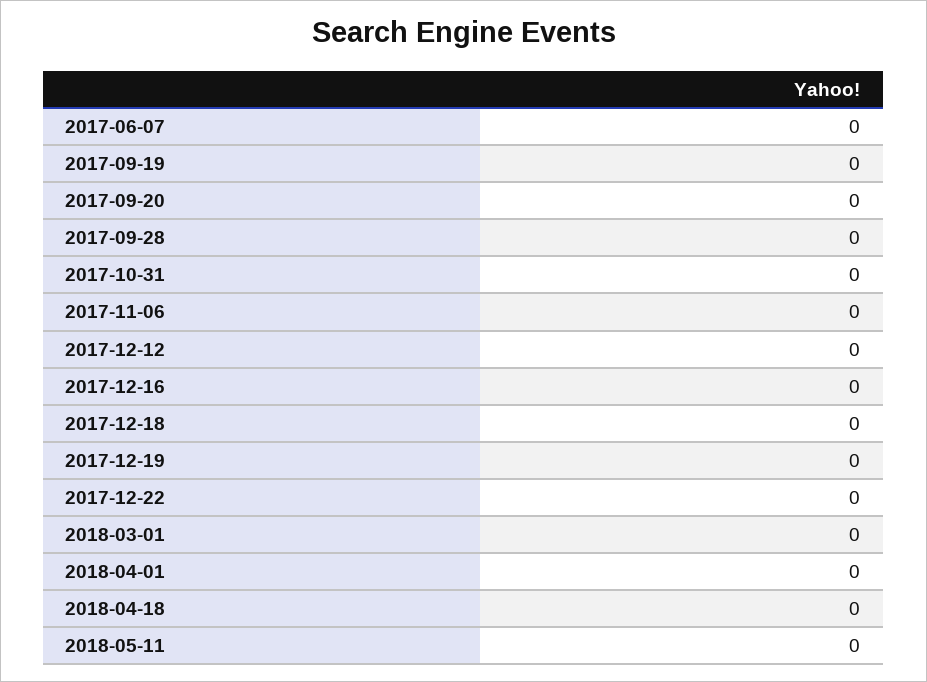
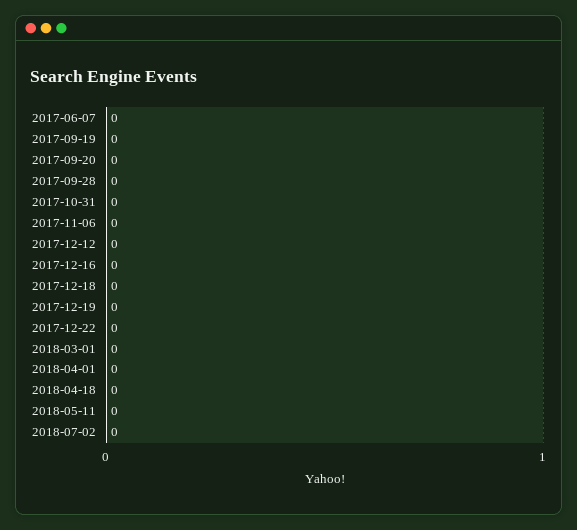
2018-07-02: none -> 0

